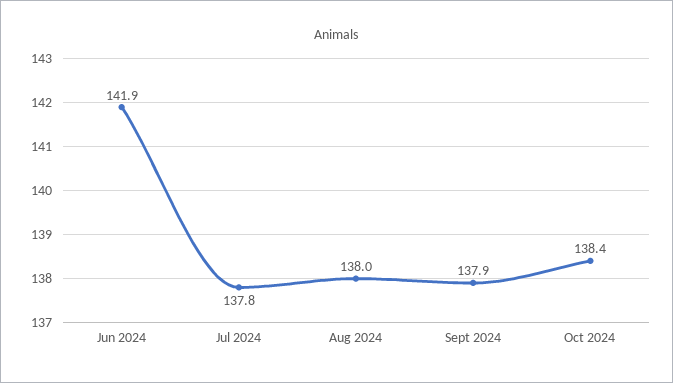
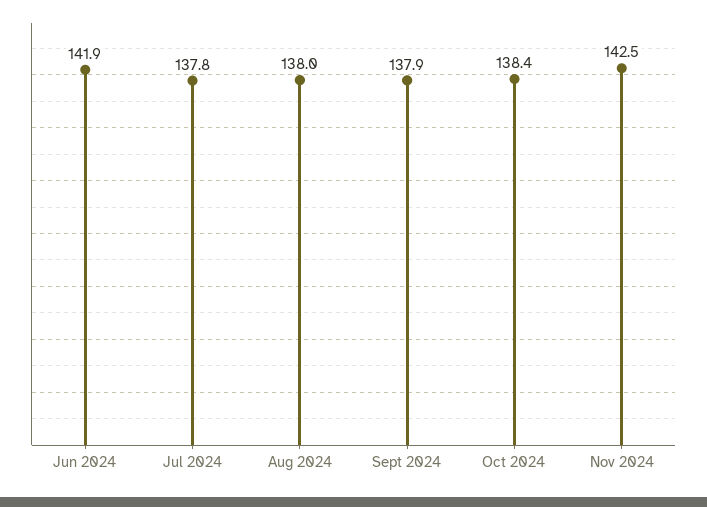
Nov 2024: none -> 142.5

